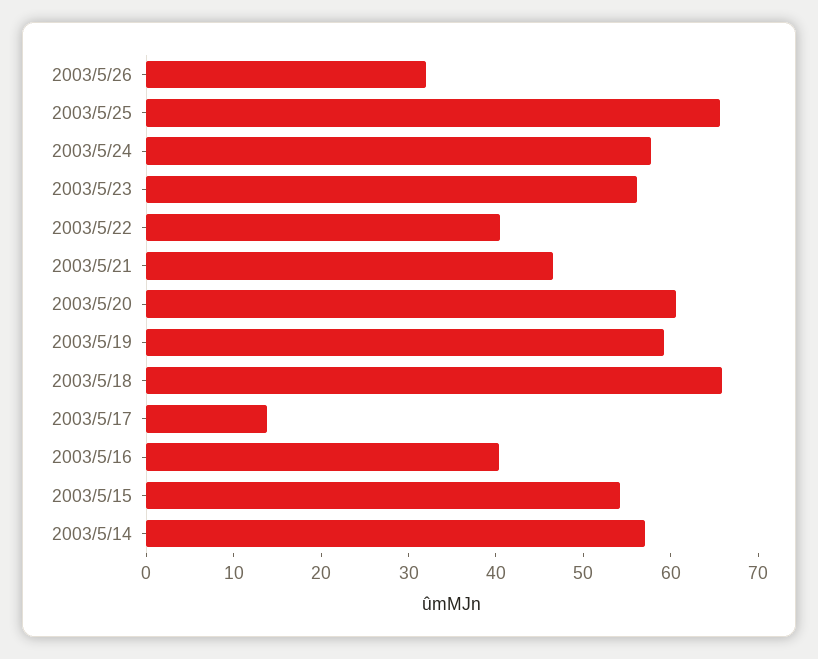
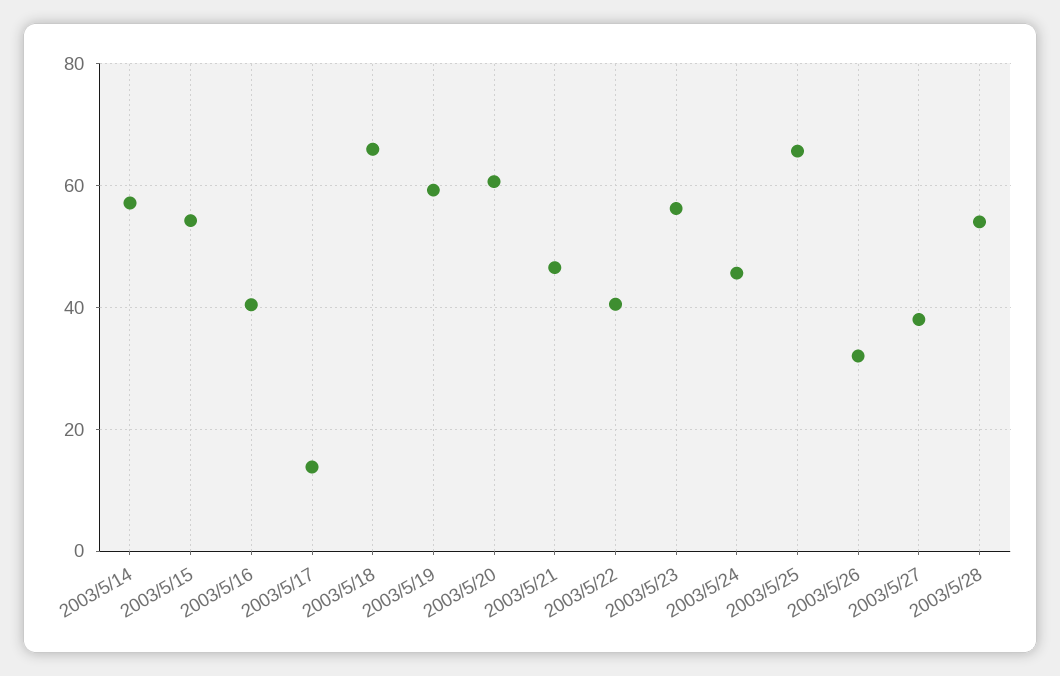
2003/5/24: 58 -> 46
2003/5/27: none -> 38
2003/5/28: none -> 54

